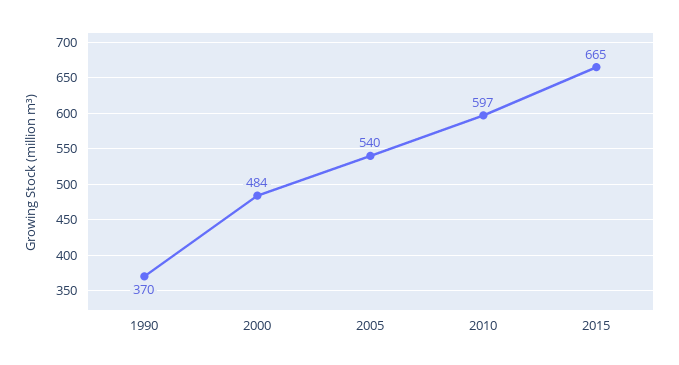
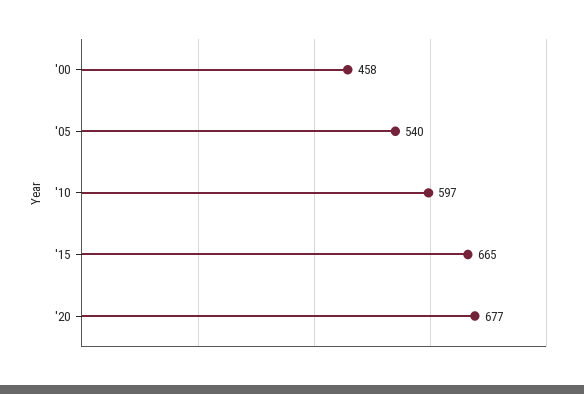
1990: 370 -> none
2000: 484 -> 458
'20: none -> 677

